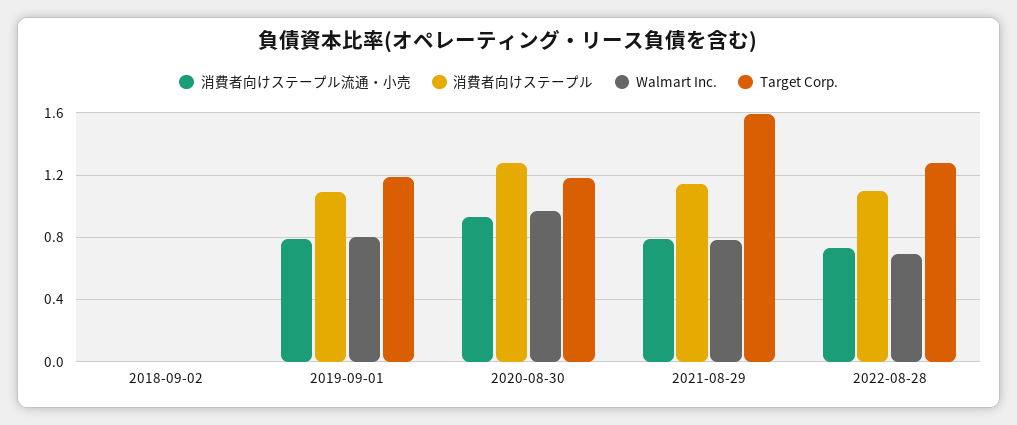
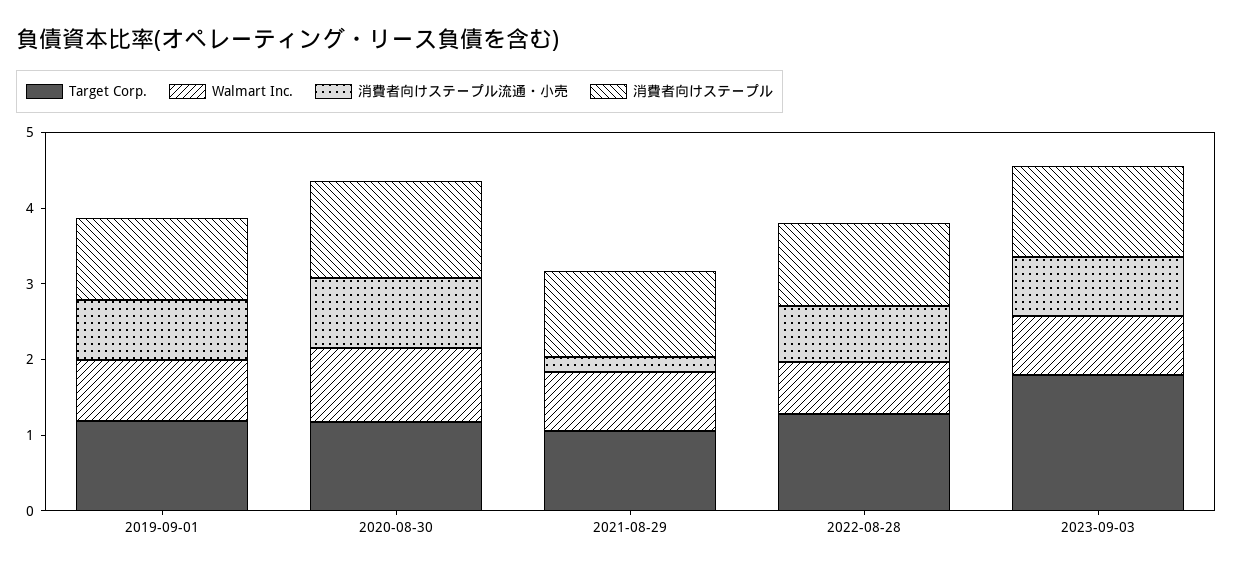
消費者向けステープル流通・小売, 2018-09-02: 0 -> none
消費者向けステープル, 2018-09-02: 0 -> none
Walmart Inc., 2018-09-02: 0 -> none
Target Corp., 2018-09-02: 0 -> none
消費者向けステープル流通・小売, 2021-08-29: 0.8 -> 0.2
Target Corp., 2021-08-29: 1.6 -> 1
Target Corp., 2023-09-03: none -> 1.8
Walmart Inc., 2023-09-03: none -> 0.8
消費者向けステープル流通・小売, 2023-09-03: none -> 0.8
消費者向けステープル, 2023-09-03: none -> 1.2

